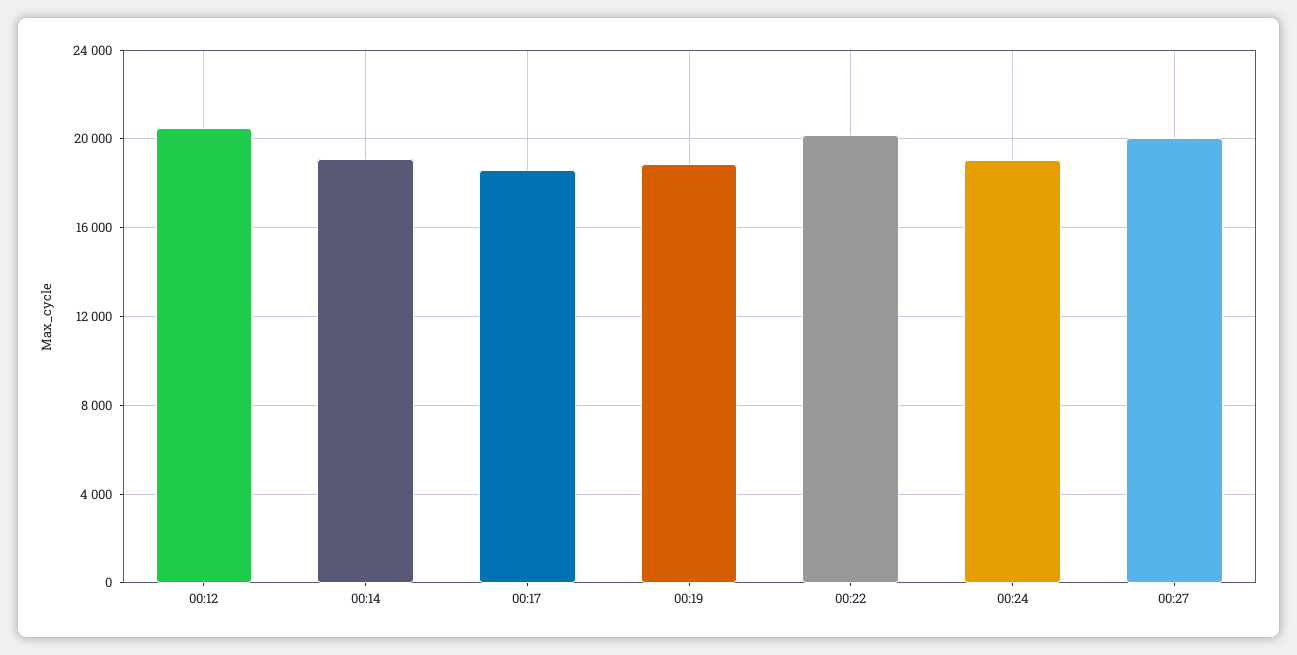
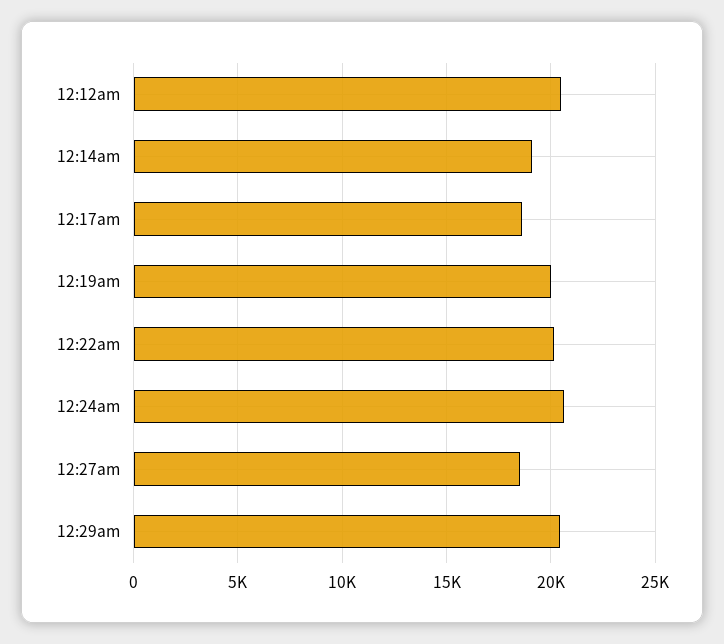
00:19: 19000 -> 20000
00:24: 19000 -> 20500
00:27: 20000 -> 18500
12:29am: none -> 20500

